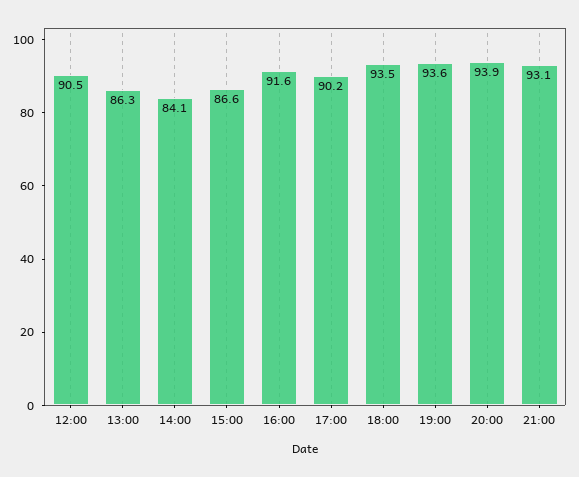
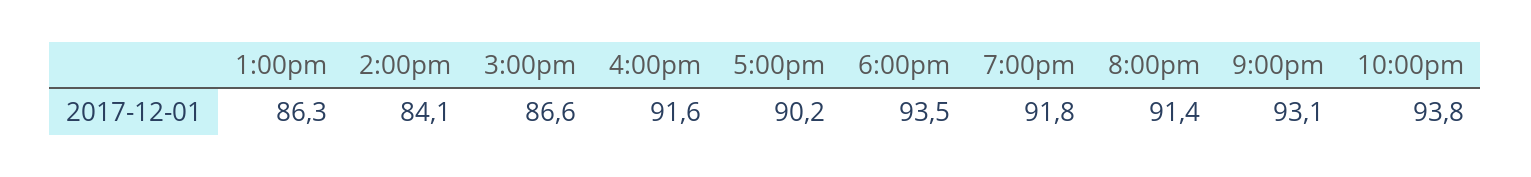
12:00: 90.5 -> none
19:00: 93.6 -> 91.8
20:00: 93.9 -> 91.4
10:00pm: none -> 93.8

